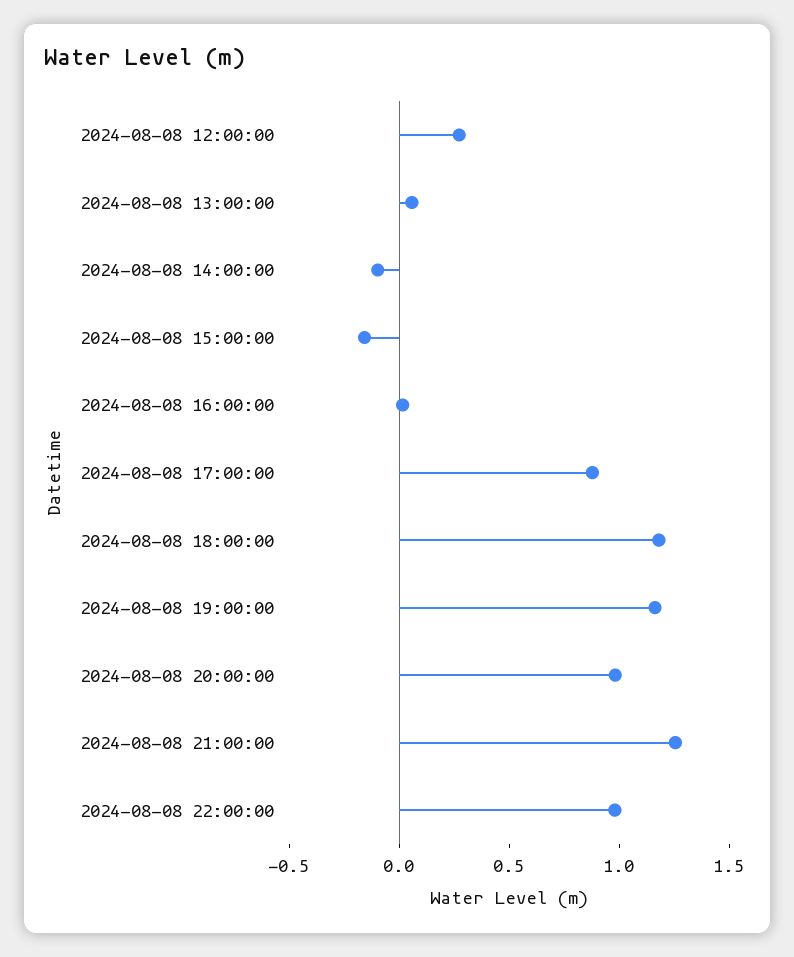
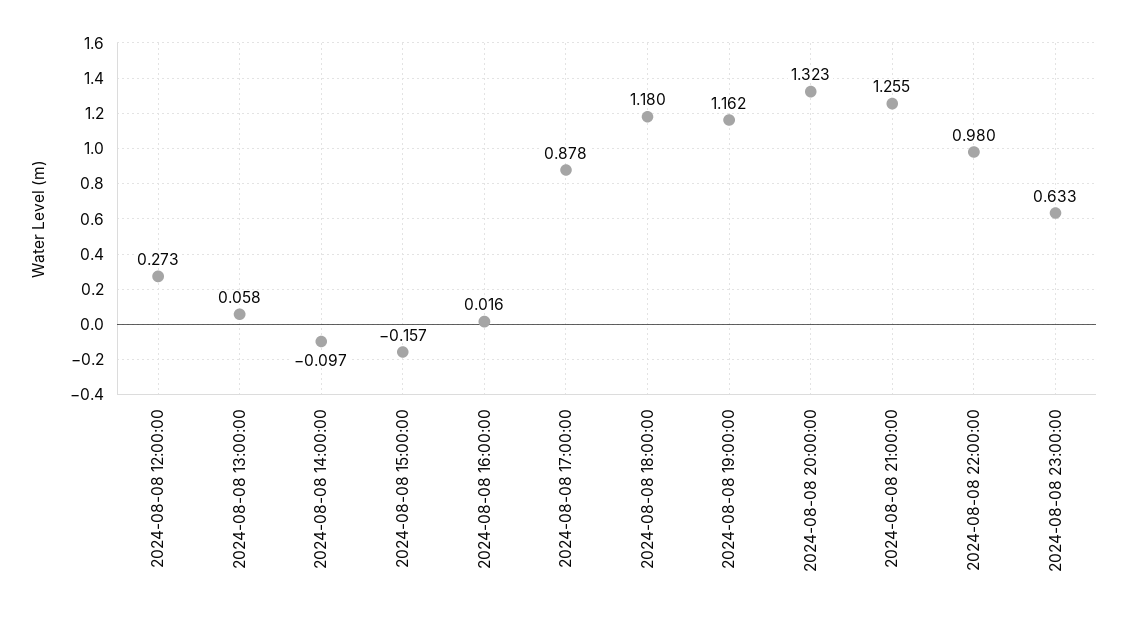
2024-08-08 20:00:00: 1 -> 1.323
2024-08-08 23:00:00: none -> 0.633

